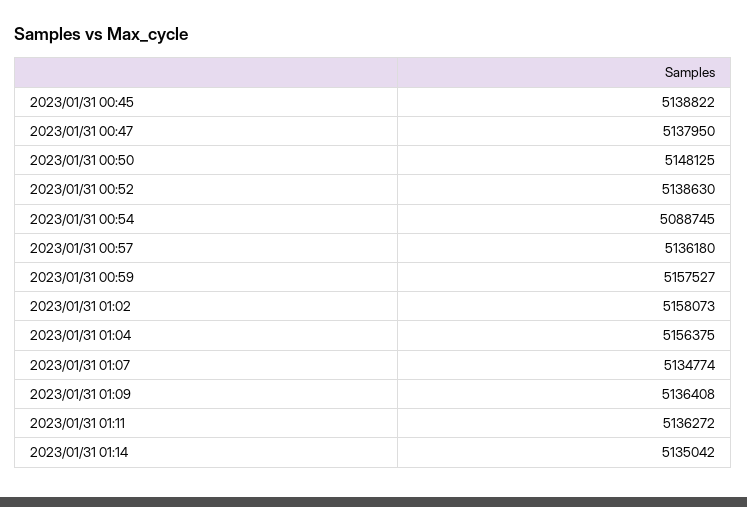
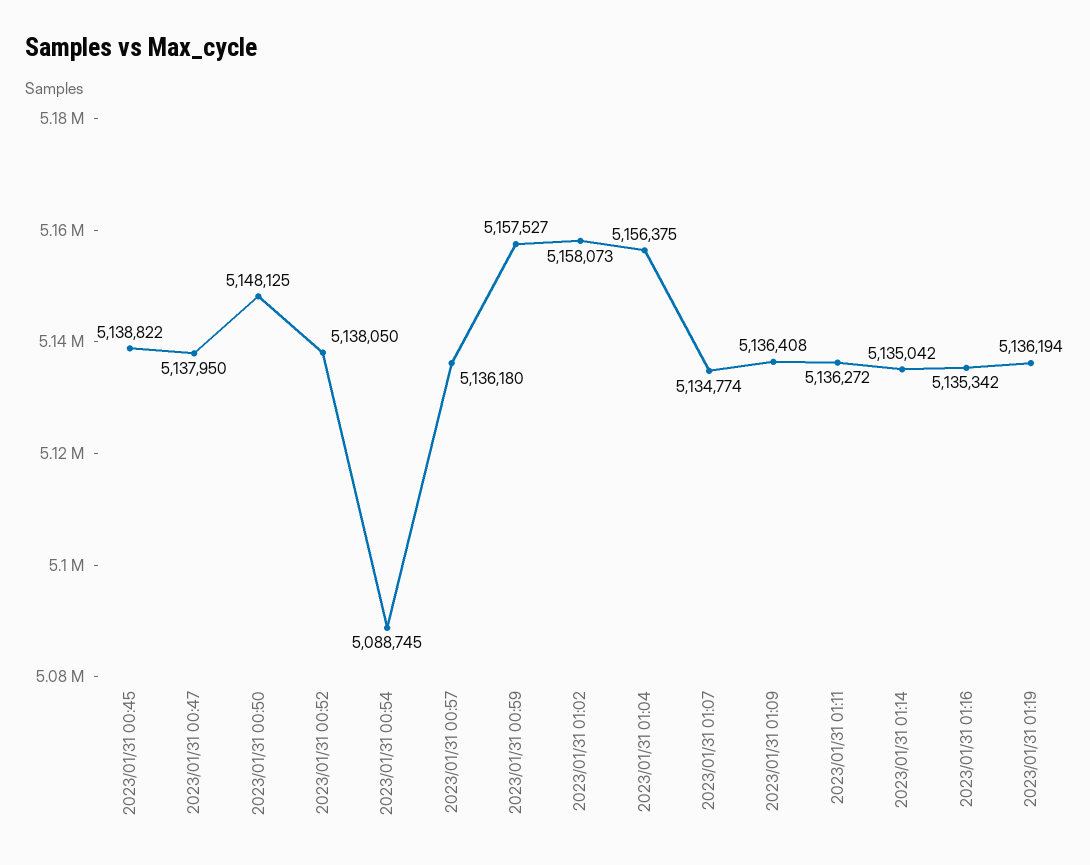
2023/01/31 00:52: 5138630 -> 5138050
2023/01/31 01:16: none -> 5135342
2023/01/31 01:19: none -> 5136194

